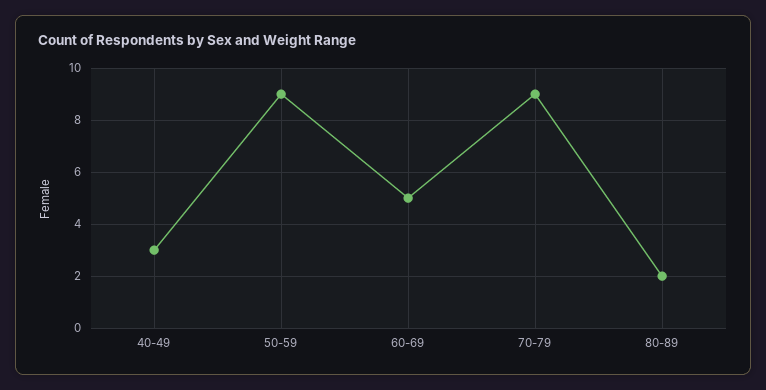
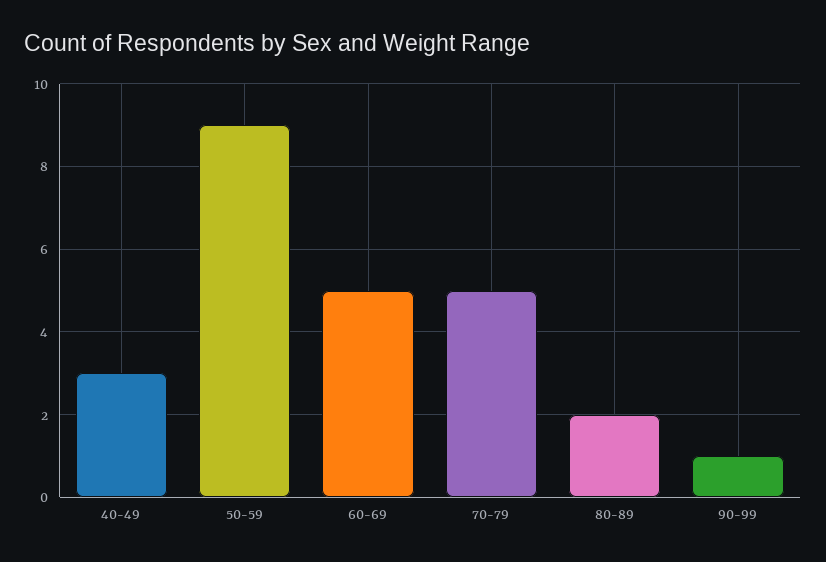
70-79: 9 -> 5
90-99: none -> 1

